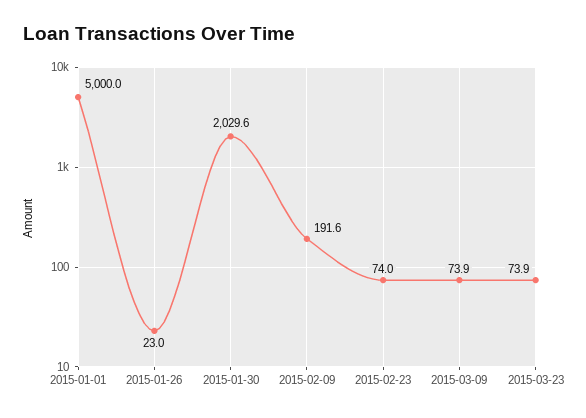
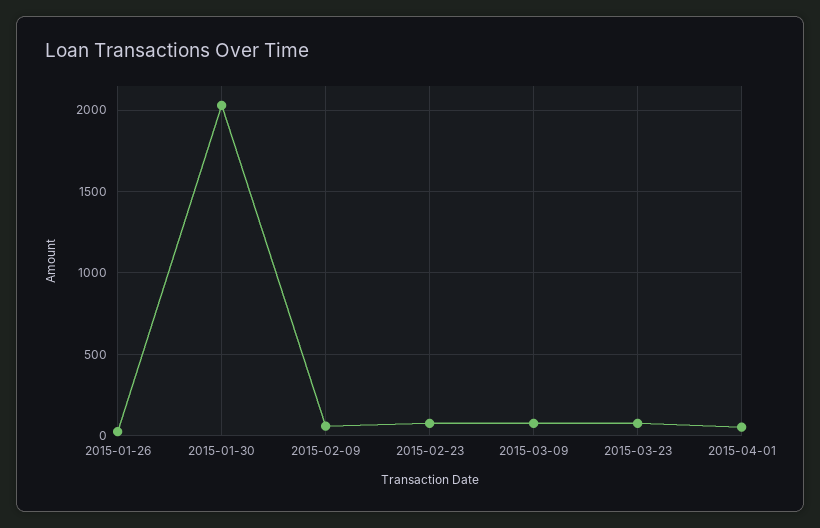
2015-01-01: 5000 -> none
2015-02-09: 191.6 -> 50
2015-04-01: none -> 50

